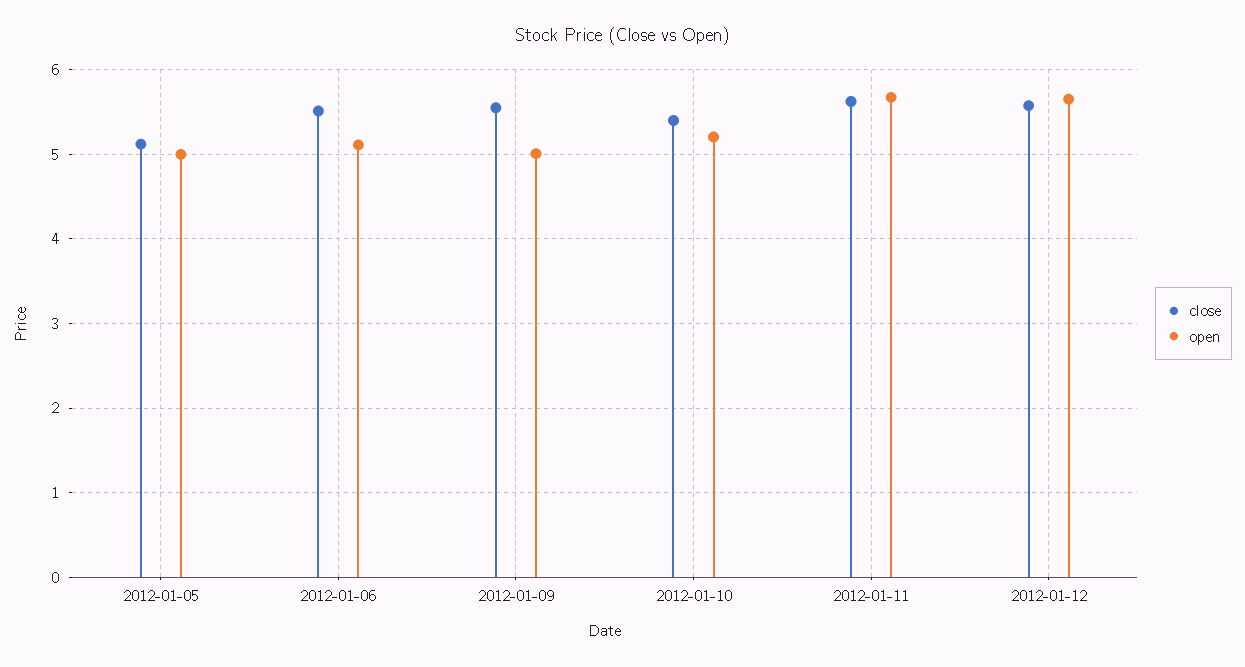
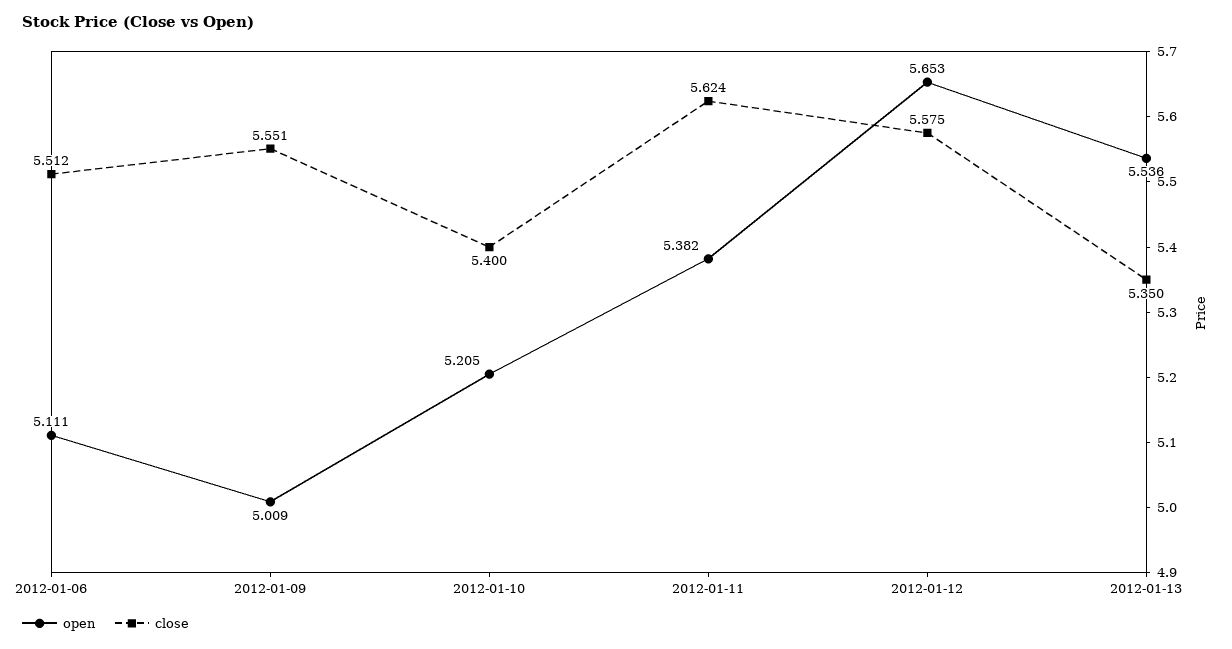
close, 2012-01-05: 5.1 -> none
open, 2012-01-05: 5 -> none
open, 2012-01-11: 5.7 -> 5.382
open, 2012-01-13: none -> 5.536
close, 2012-01-13: none -> 5.35

